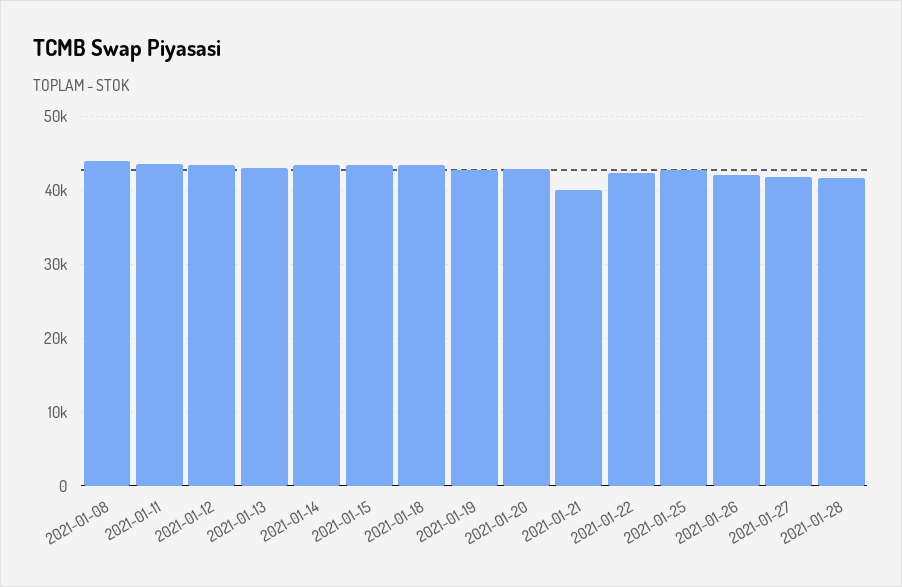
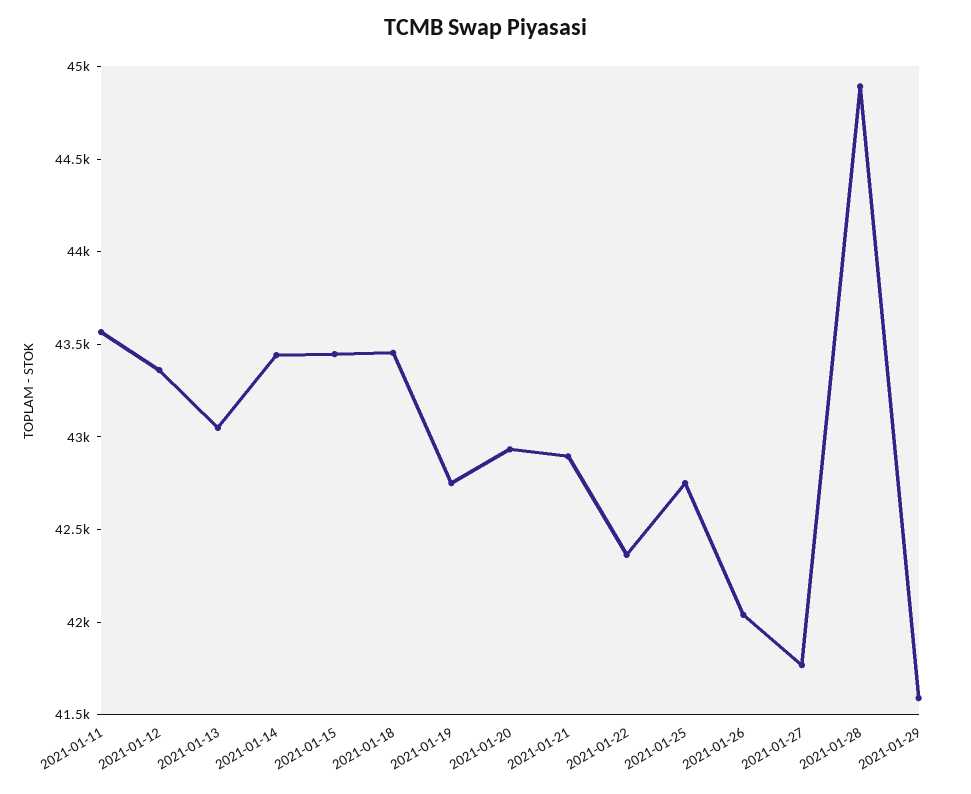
2021-01-08: 44000 -> none
2021-01-21: 40000 -> 42900
2021-01-28: 42000 -> 44900
2021-01-29: none -> 41600

